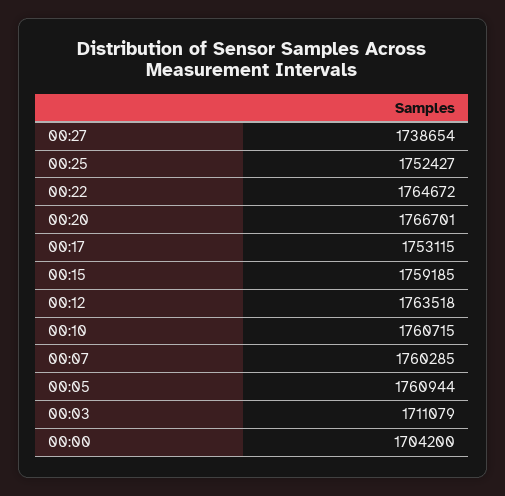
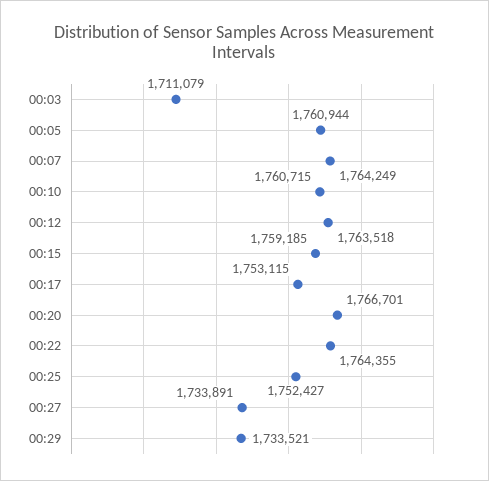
00:27: 1738654 -> 1733891
00:22: 1764672 -> 1764355
00:07: 1760285 -> 1764249
00:00: 1704200 -> none
00:29: none -> 1733521

